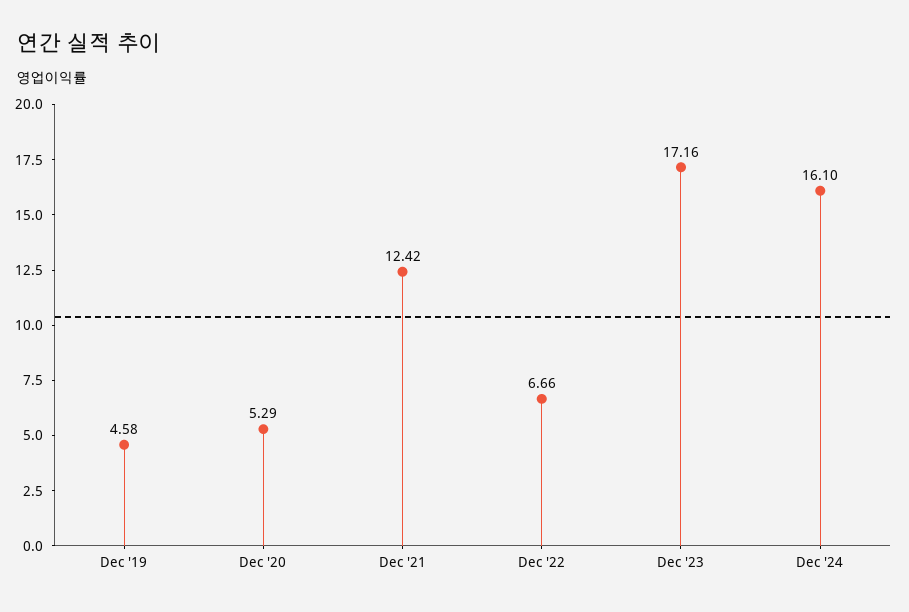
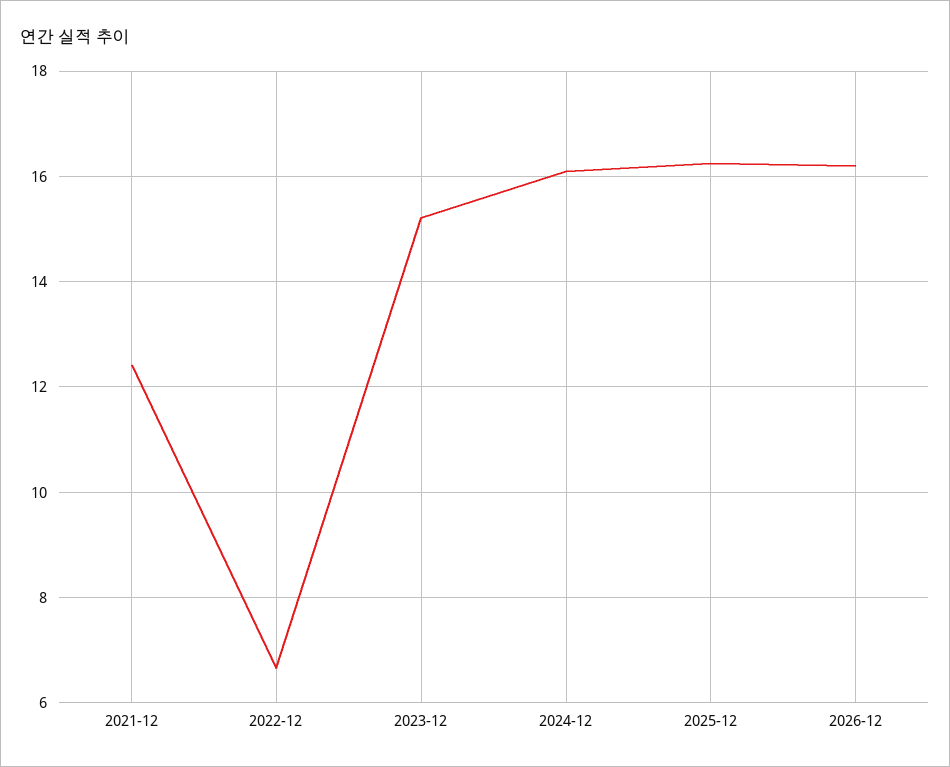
Dec '19: 4.58 -> none
Dec '20: 5.29 -> none
Dec '23: 17.16 -> 15.2
2025-12: none -> 16.2
2026-12: none -> 16.2

